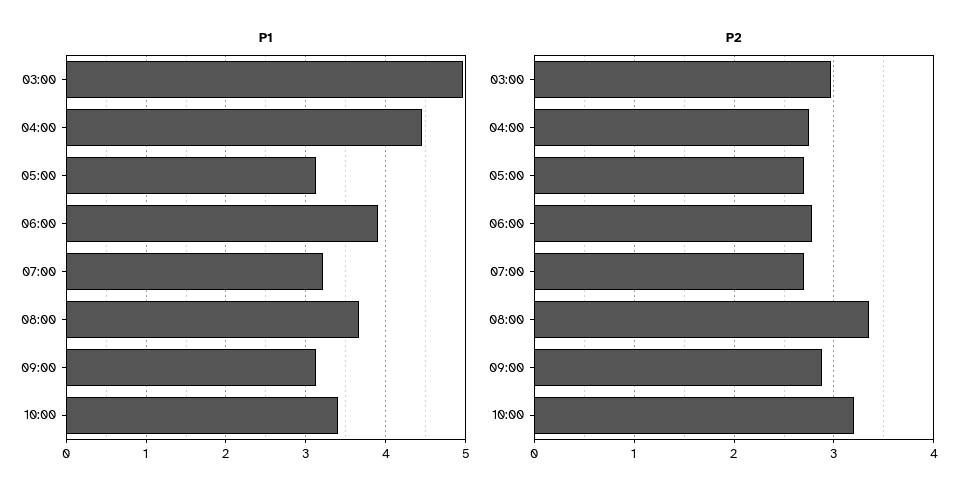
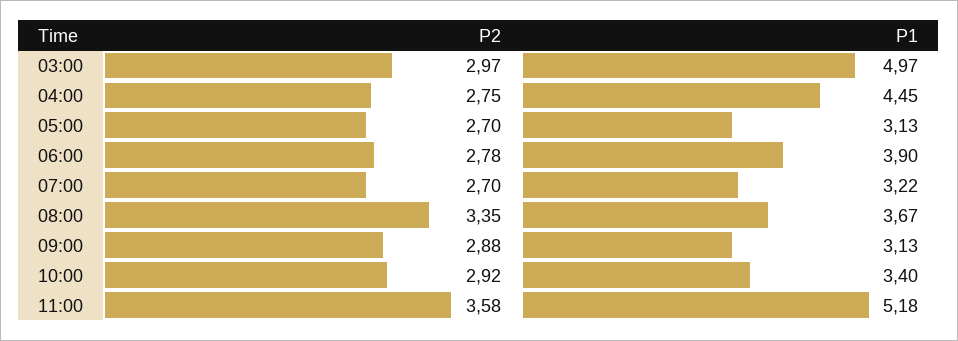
P2, 10:00: 3.2 -> 2.92
P2, 11:00: none -> 3.58
P1, 11:00: none -> 5.18

